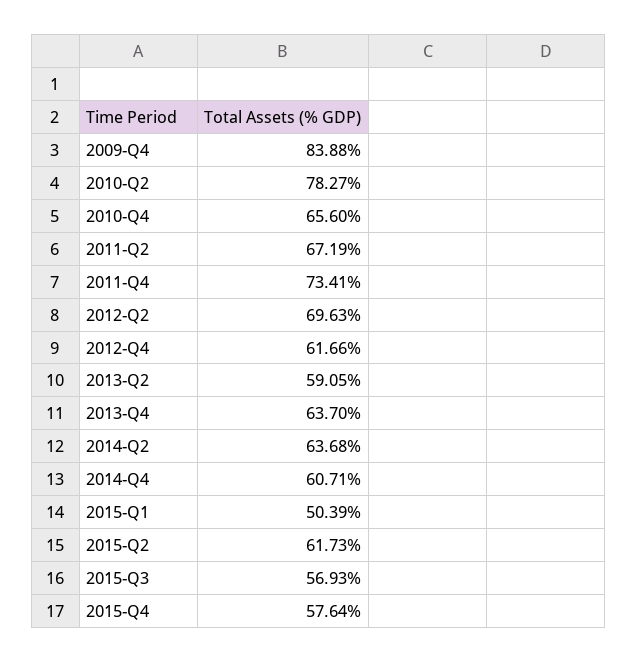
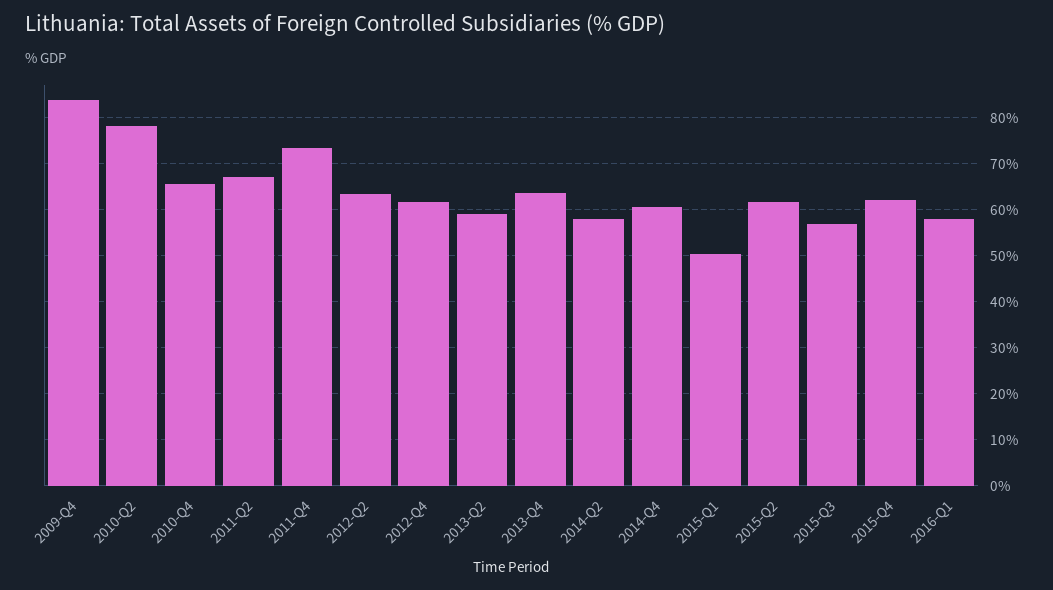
2012-Q2: 69.63 -> 64
2014-Q2: 63.68 -> 58
2015-Q4: 57.64 -> 62
2016-Q1: none -> 58

